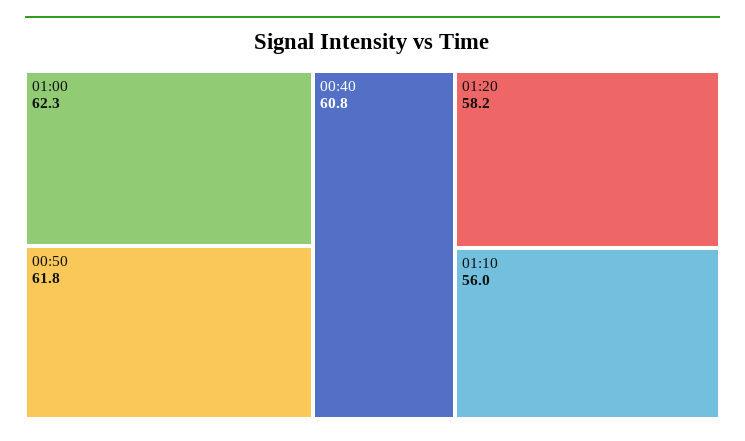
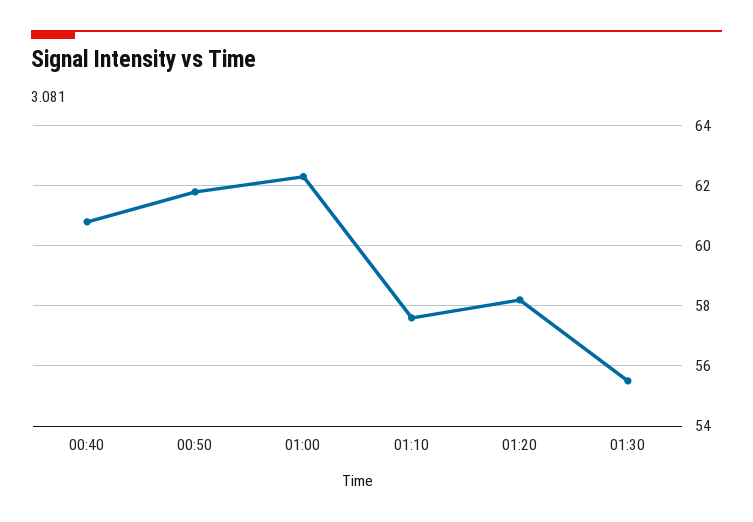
01:10: 56 -> 57.5
01:30: none -> 55.5

